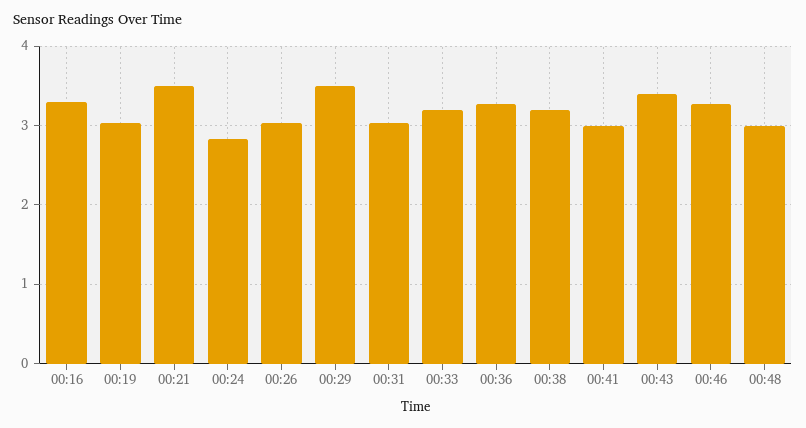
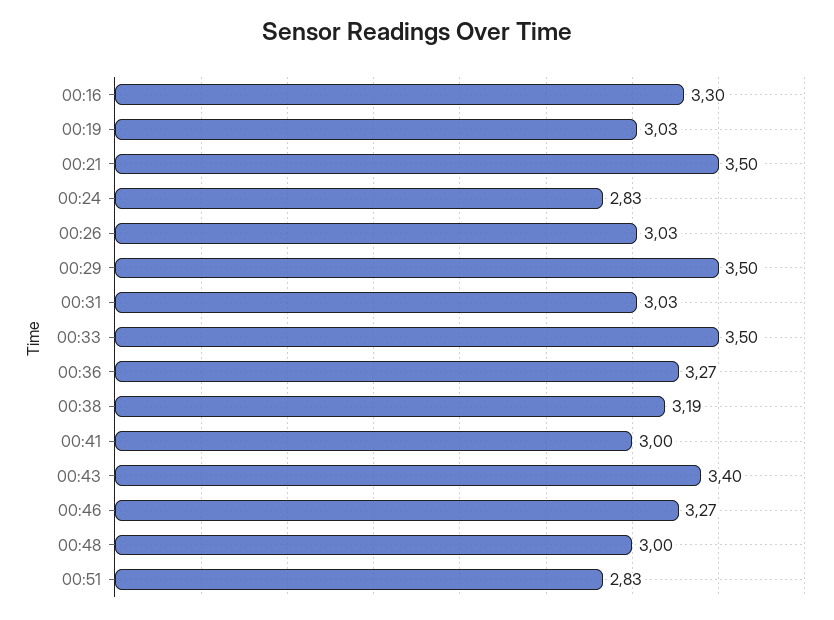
00:33: 3.2 -> 3.5
00:51: none -> 2.83

